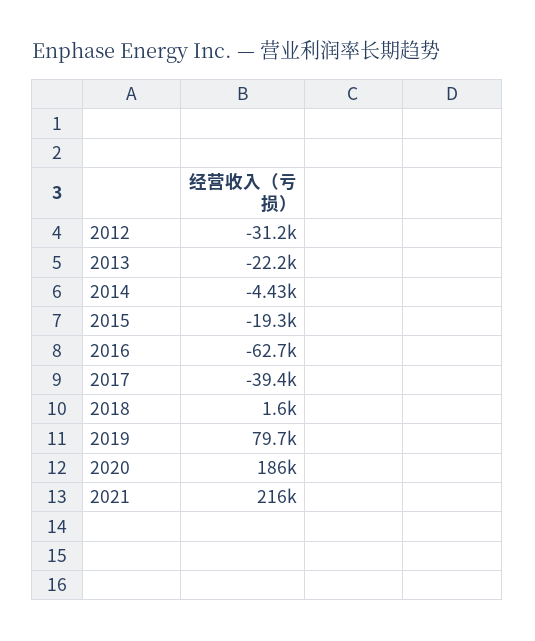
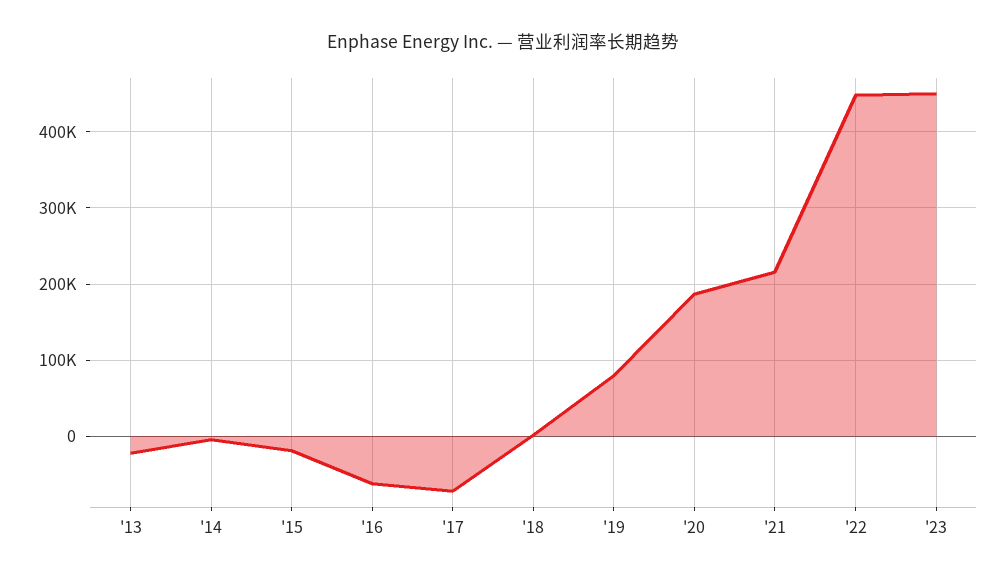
2012: -31200 -> none
2017: -39400 -> -70000
'22: none -> 450000
'23: none -> 450000

